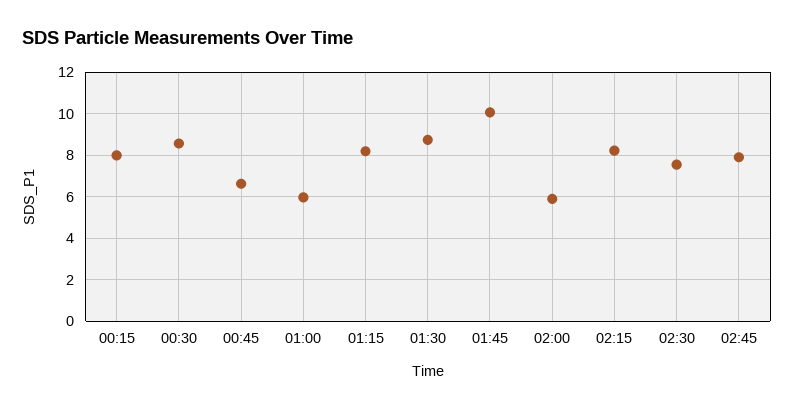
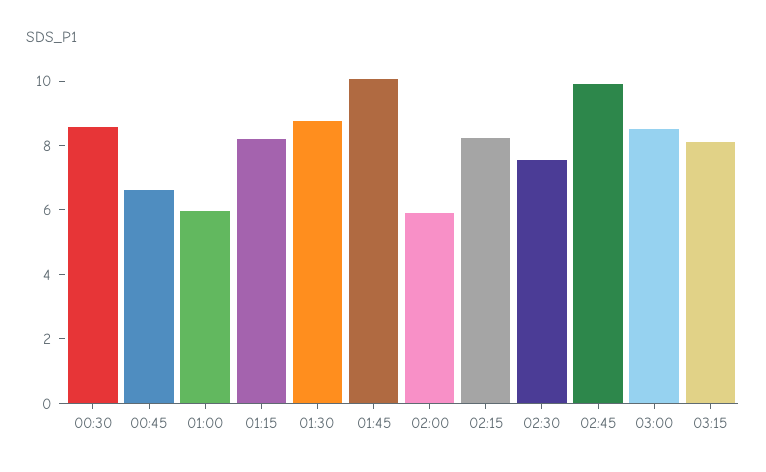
00:15: 8 -> none
02:45: 8 -> 10
03:00: none -> 8.5
03:15: none -> 8

